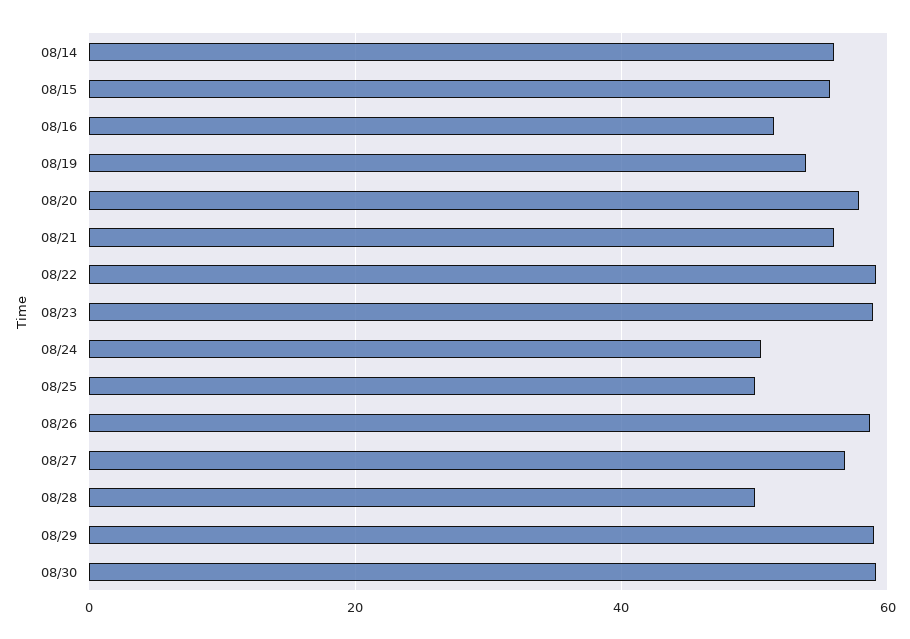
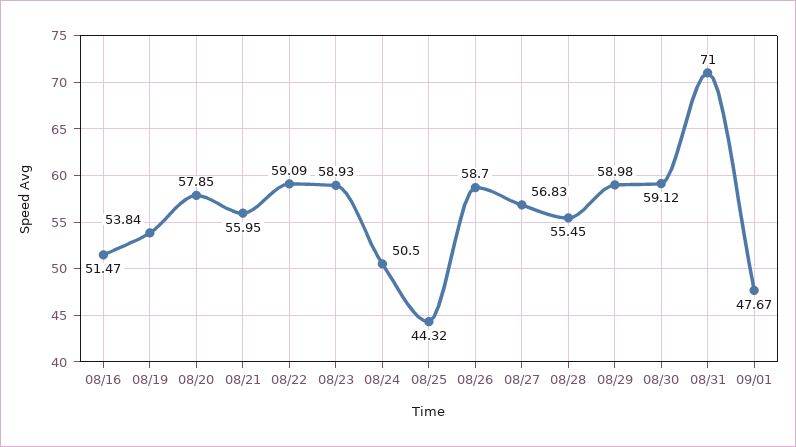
08/14: 56 -> none
08/15: 56 -> none
08/25: 50 -> 44.32
08/28: 50 -> 55.45
08/31: none -> 71
09/01: none -> 47.67

